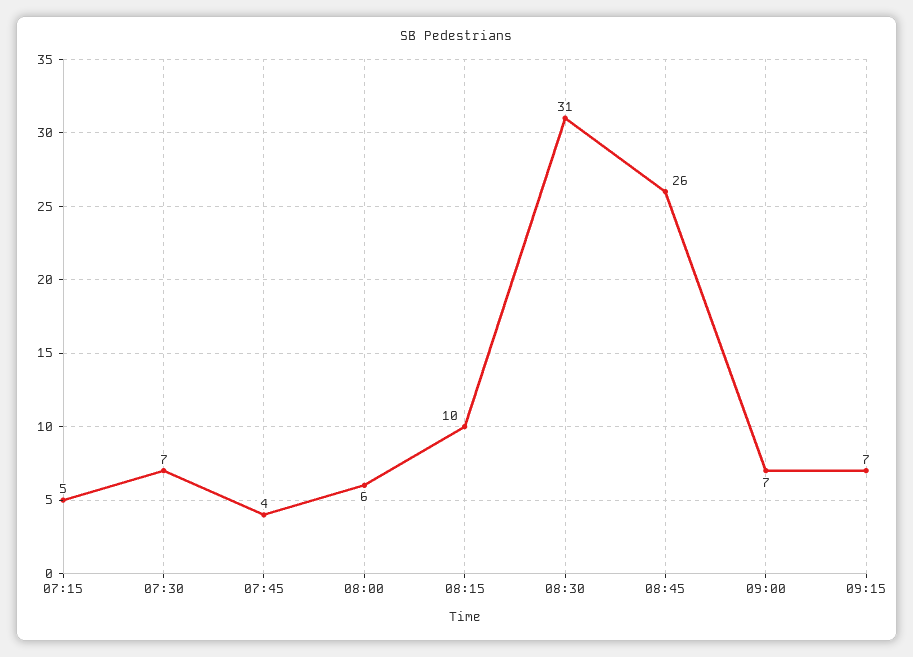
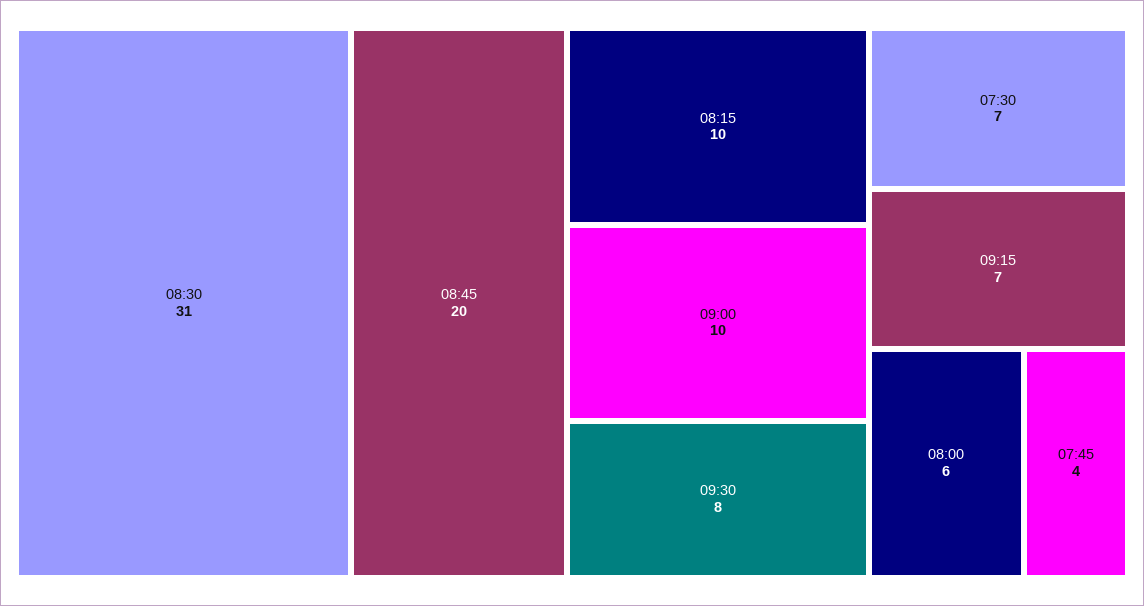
07:15: 5 -> none
08:45: 26 -> 20
09:00: 7 -> 10
09:30: none -> 8

